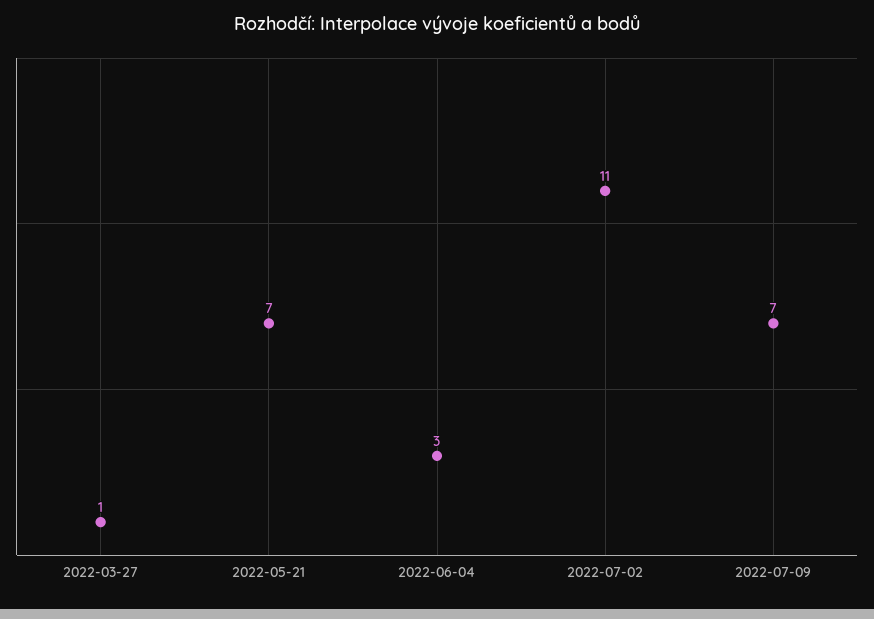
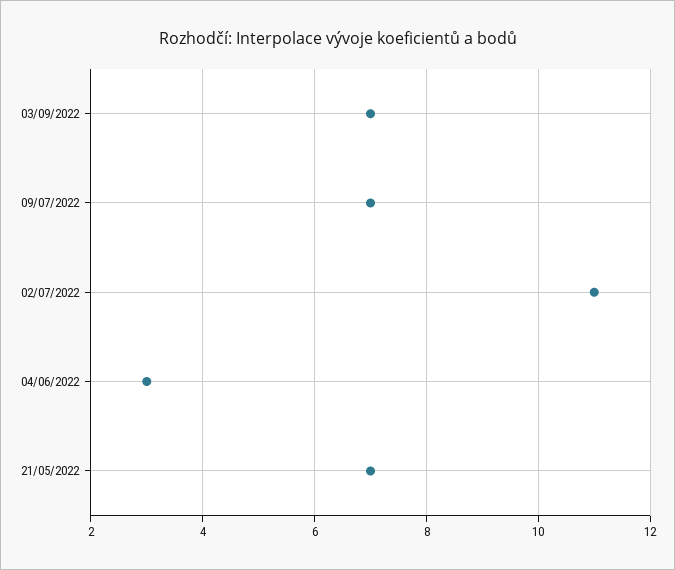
2022-03-27: 1 -> none
03/09/2022: none -> 7

